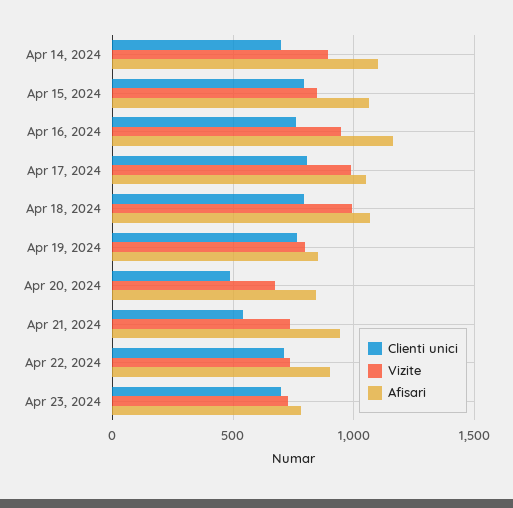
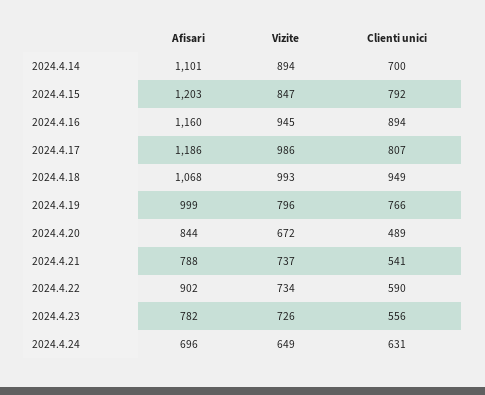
Afisari, Apr 15, 2024: 1050 -> 1203
Clienti unici, Apr 16, 2024: 750 -> 894
Afisari, Apr 17, 2024: 1050 -> 1186
Clienti unici, Apr 18, 2024: 800 -> 949
Afisari, Apr 19, 2024: 850 -> 999
Afisari, Apr 21, 2024: 950 -> 788
Clienti unici, Apr 22, 2024: 700 -> 590
Clienti unici, Apr 23, 2024: 700 -> 556
Afisari, 2024.4.24: none -> 696
Vizite, 2024.4.24: none -> 649
Clienti unici, 2024.4.24: none -> 631

